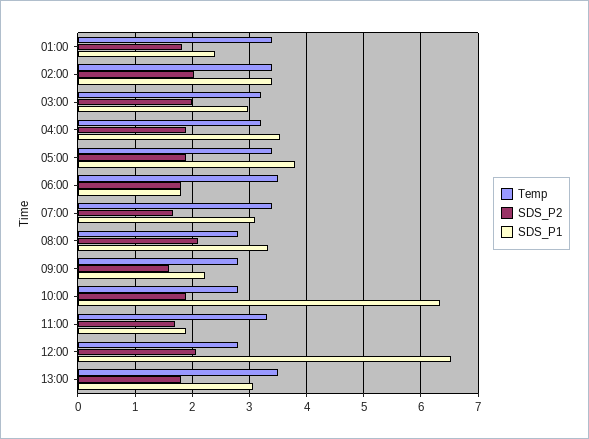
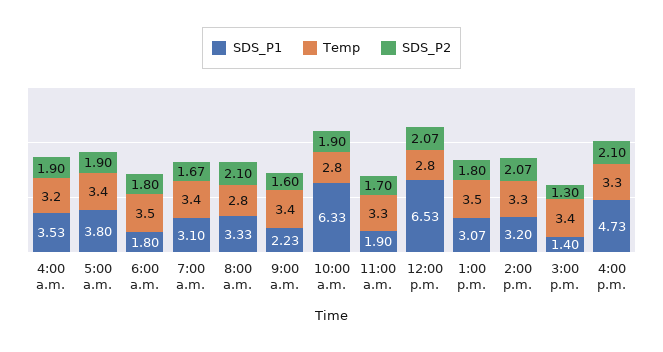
Temp, 01:00: 3.4 -> none
SDS_P2, 01:00: 1.8 -> none
SDS_P1, 01:00: 2.4 -> none
Temp, 02:00: 3.4 -> none
SDS_P2, 02:00: 2 -> none
SDS_P1, 02:00: 3.4 -> none
Temp, 03:00: 3.2 -> none
SDS_P2, 03:00: 2 -> none
SDS_P1, 03:00: 3 -> none
Temp, 09:00: 2.8 -> 3.4
SDS_P1, 2:00 p.m.: none -> 3.2
Temp, 2:00 p.m.: none -> 3.3
SDS_P2, 2:00 p.m.: none -> 2.07
SDS_P1, 3:00 p.m.: none -> 1.4
Temp, 3:00 p.m.: none -> 3.4
SDS_P2, 3:00 p.m.: none -> 1.3
SDS_P1, 4:00 p.m.: none -> 4.73
Temp, 4:00 p.m.: none -> 3.3
SDS_P2, 4:00 p.m.: none -> 2.1

